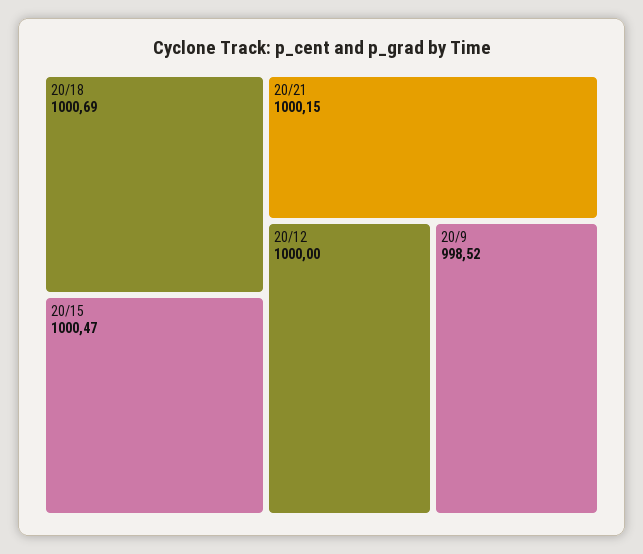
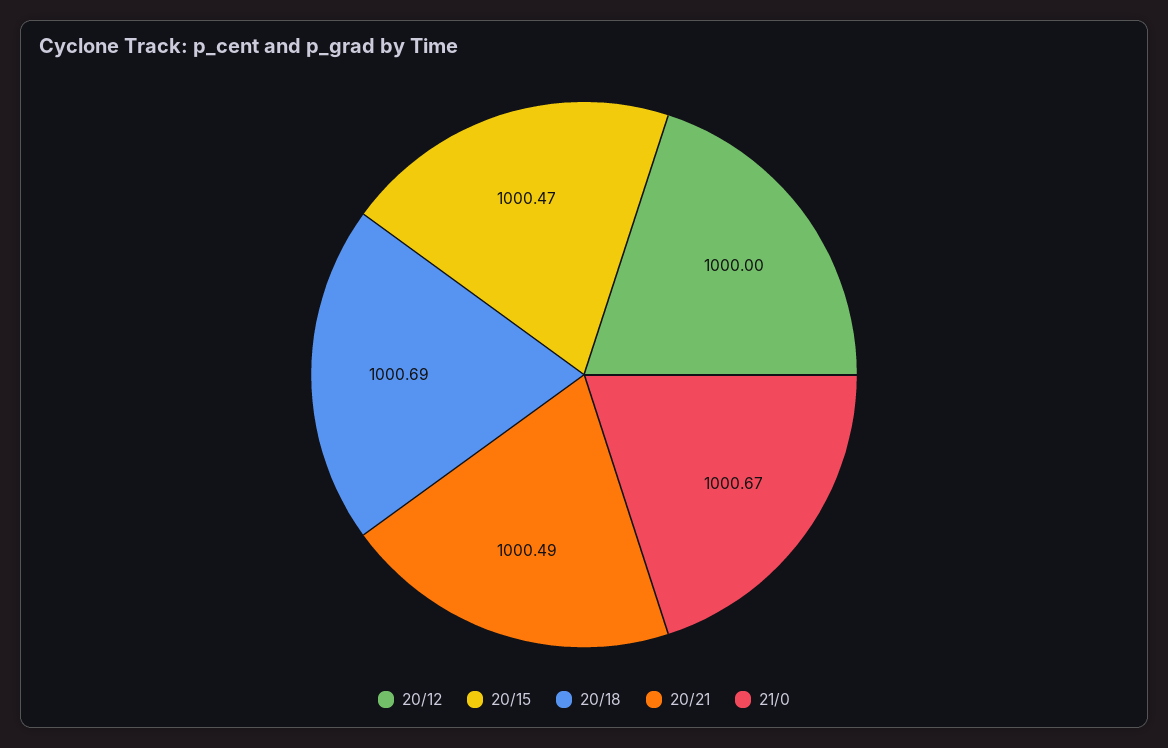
20/21: 1000.15 -> 1000.49
20/9: 998.52 -> none
21/0: none -> 1000.67

